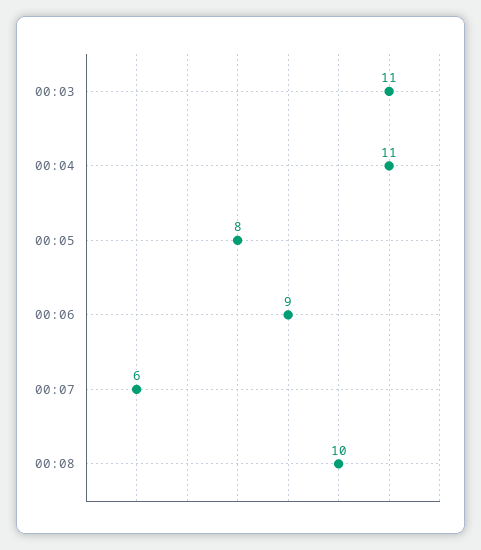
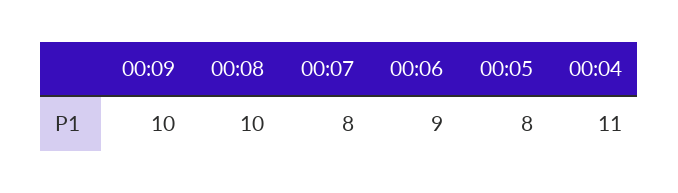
00:03: 11 -> none
00:07: 6 -> 8
00:09: none -> 10

